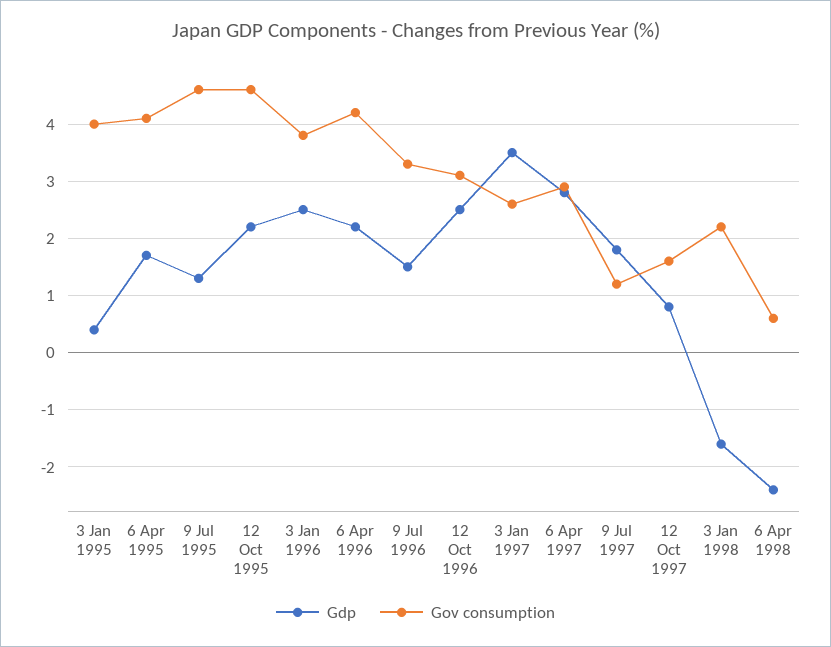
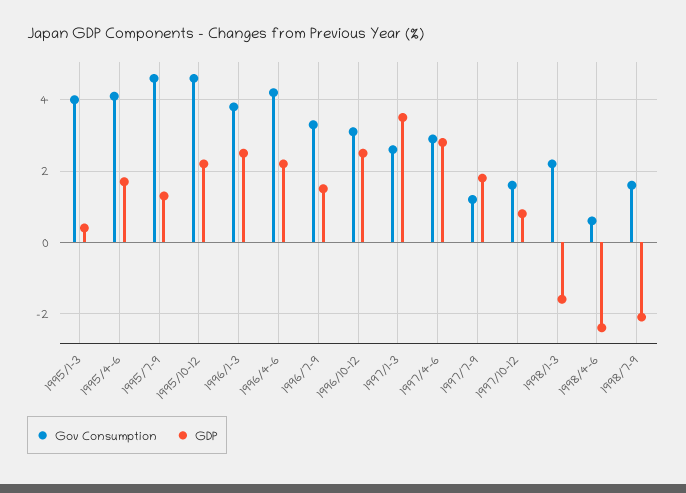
Gov consumption, 1998/7-9: none -> 1.5
Gdp, 1998/7-9: none -> -2

